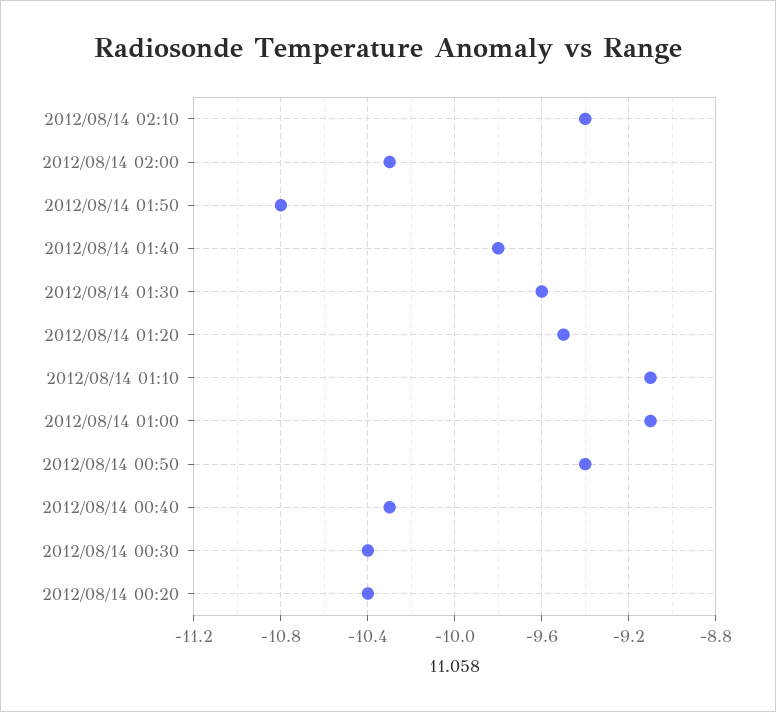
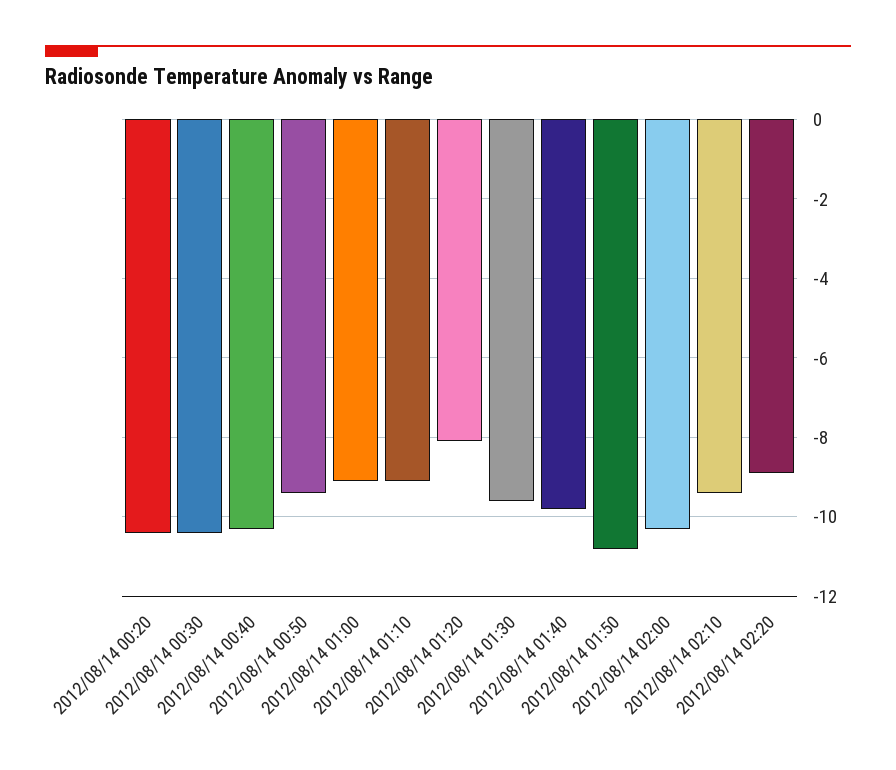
2012/08/14 01:20: -9.5 -> -8
2012/08/14 02:20: none -> -9

